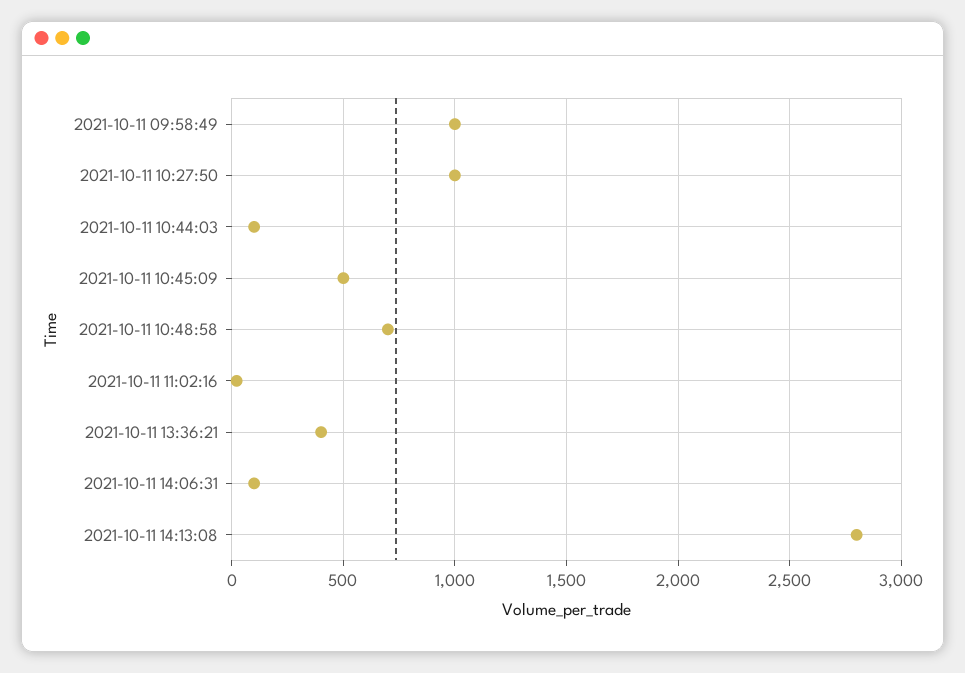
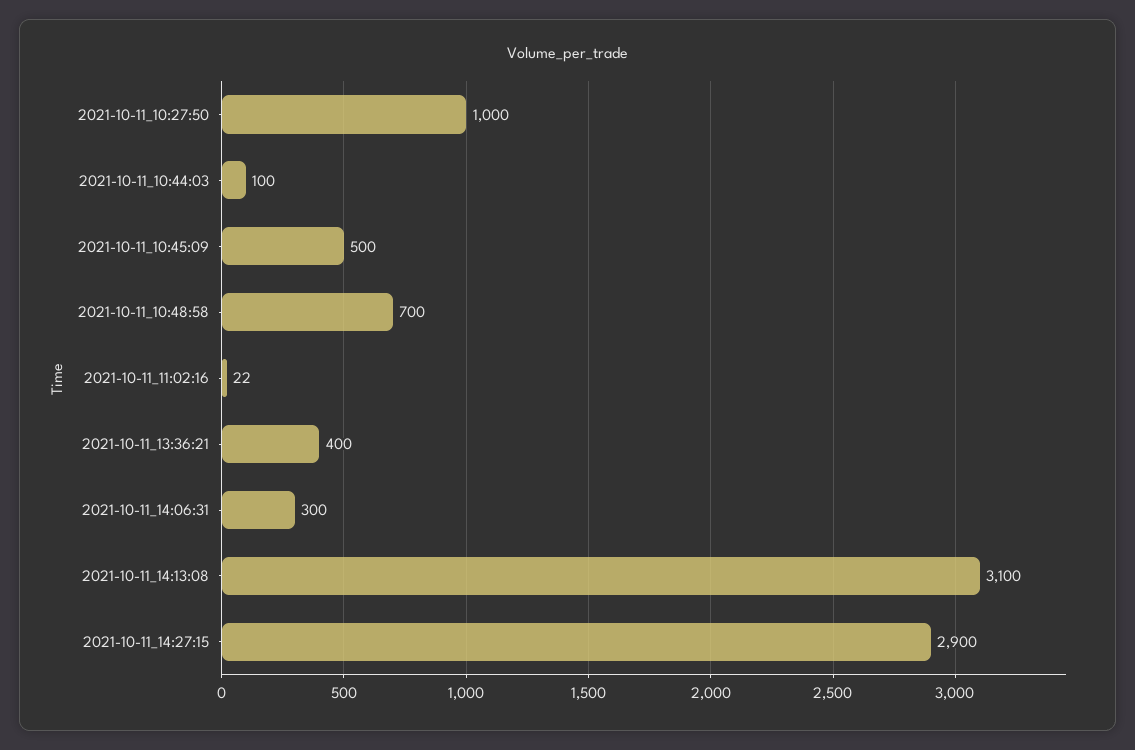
2021-10-11 09:58:49: 1000 -> none
2021-10-11 14:06:31: 100 -> 300
2021-10-11 14:13:08: 2800 -> 3100
2021-10-11_14:27:15: none -> 2900

